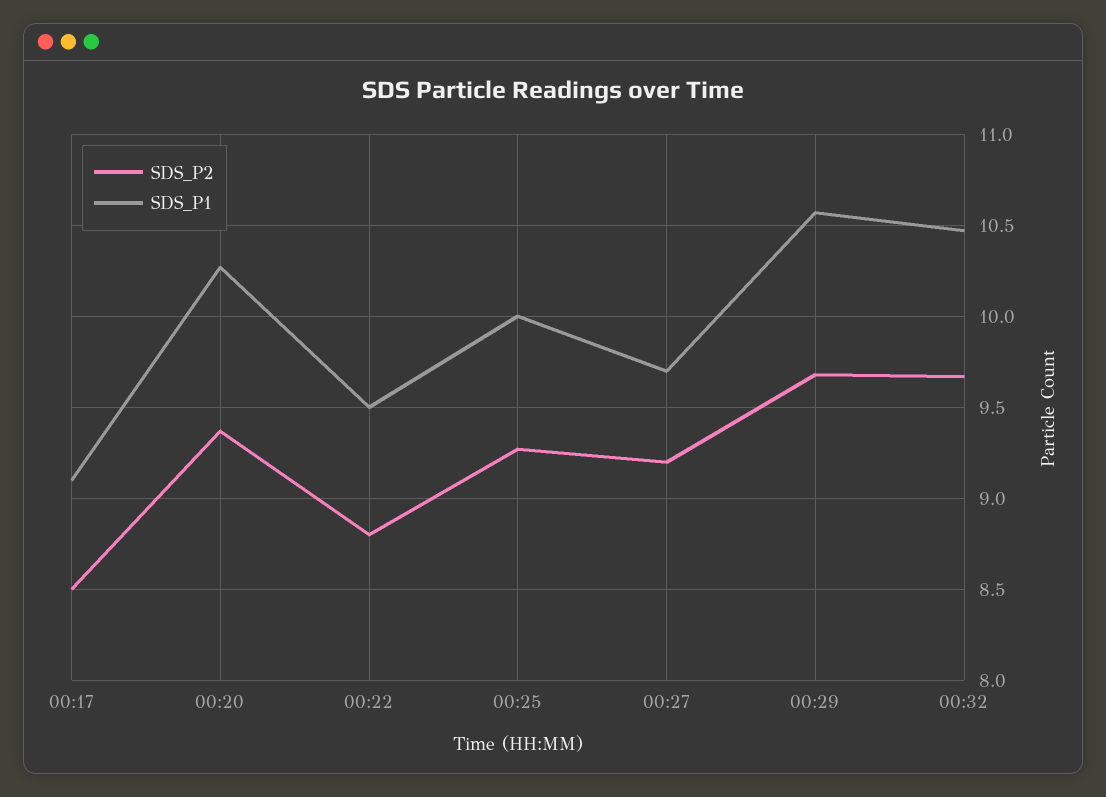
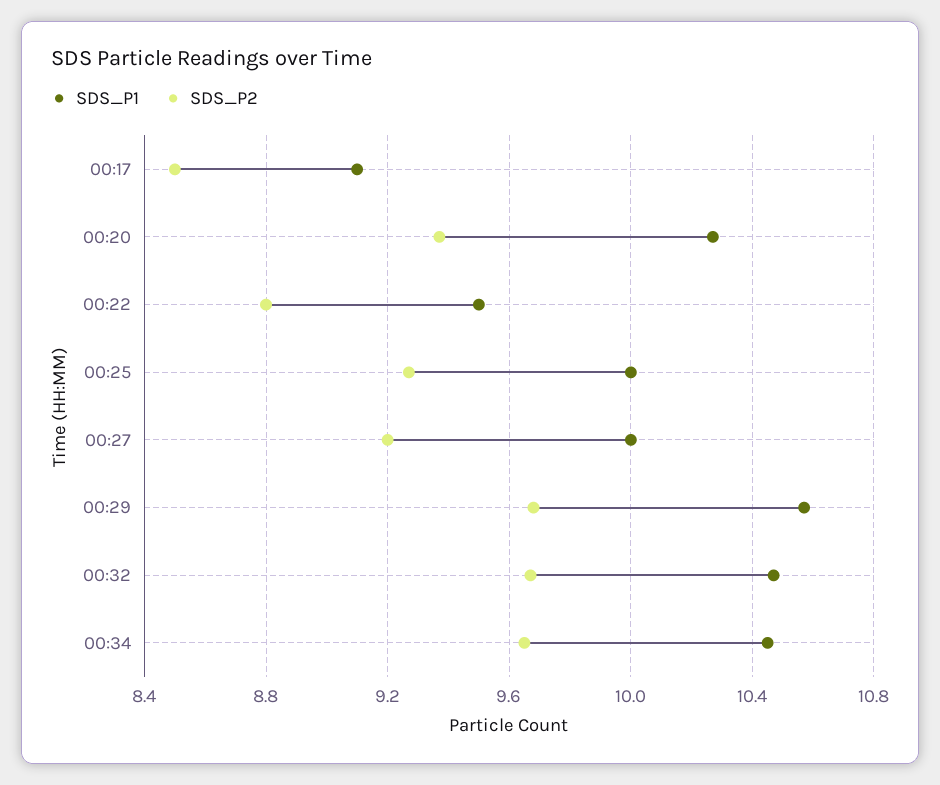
SDS_P1, 00:27: 9.7 -> 10
SDS_P1, 00:34: none -> 10.45
SDS_P2, 00:34: none -> 9.65

